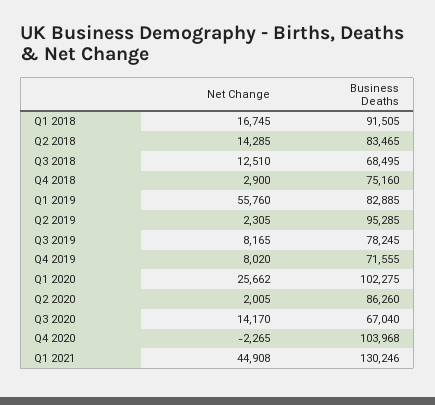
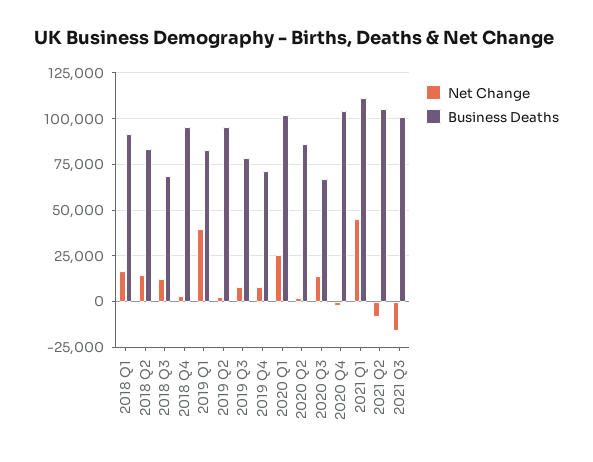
Business Deaths, Q4 2018: 75160 -> 95000
Net Change, Q1 2019: 55760 -> 40000
Business Deaths, Q1 2021: 130246 -> 110000
Net Change, 2021 Q2: none -> -10000
Business Deaths, 2021 Q2: none -> 105000
Net Change, 2021 Q3: none -> -15000
Business Deaths, 2021 Q3: none -> 100000

